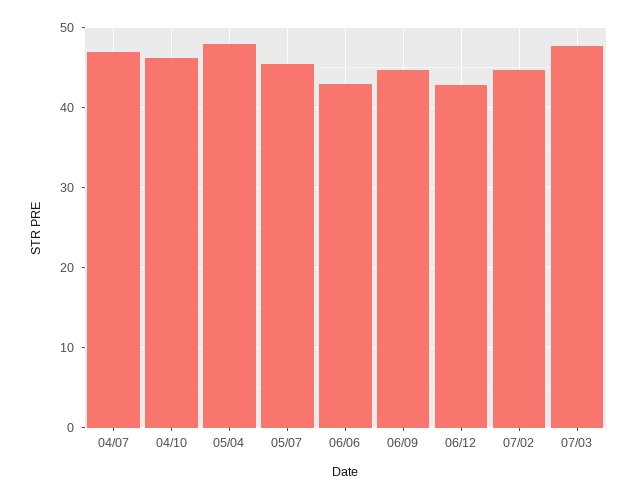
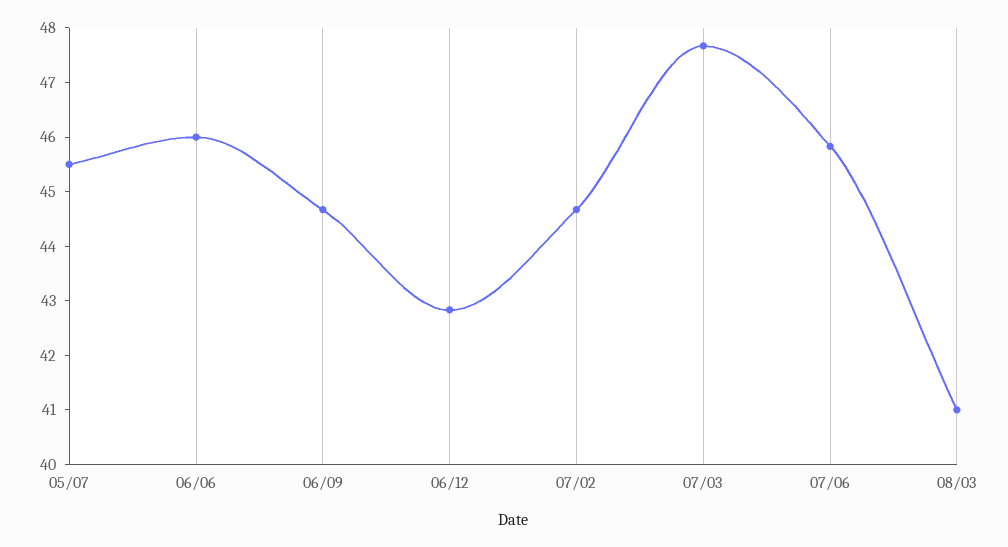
04/07: 47 -> none
04/10: 46 -> none
05/04: 48 -> none
06/06: 43 -> 46
07/06: none -> 45.8
08/03: none -> 41

